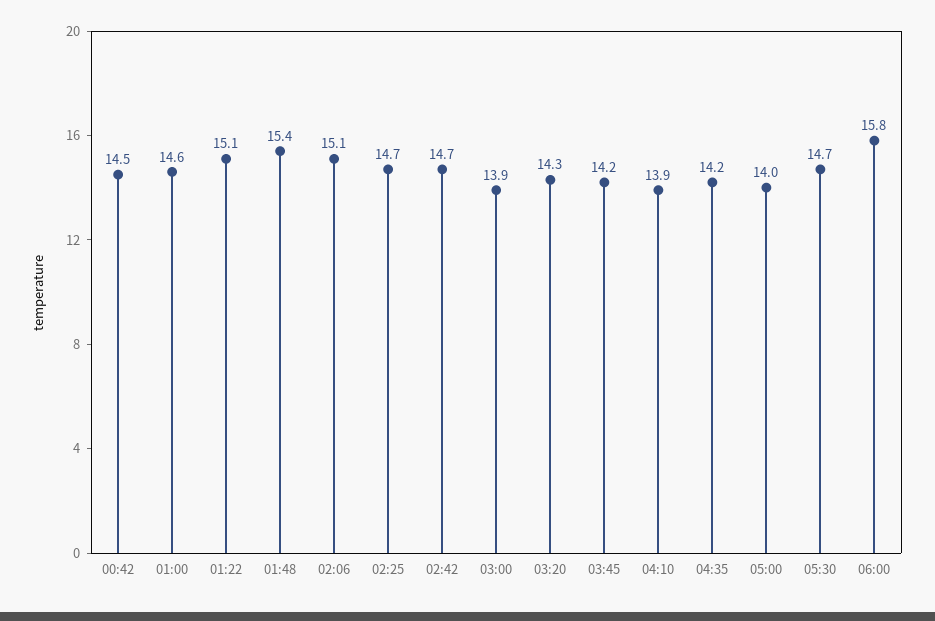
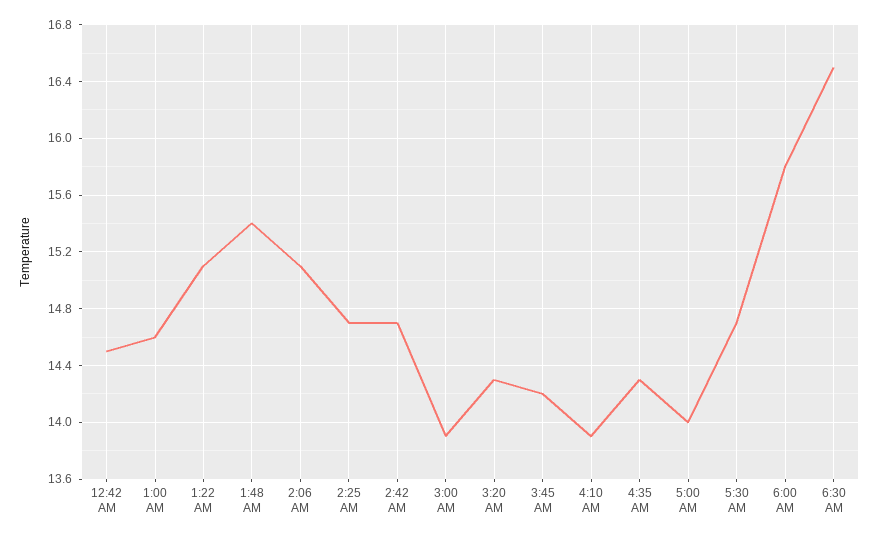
04:35: 14.2 -> 14.3
6:30 AM: none -> 16.5

